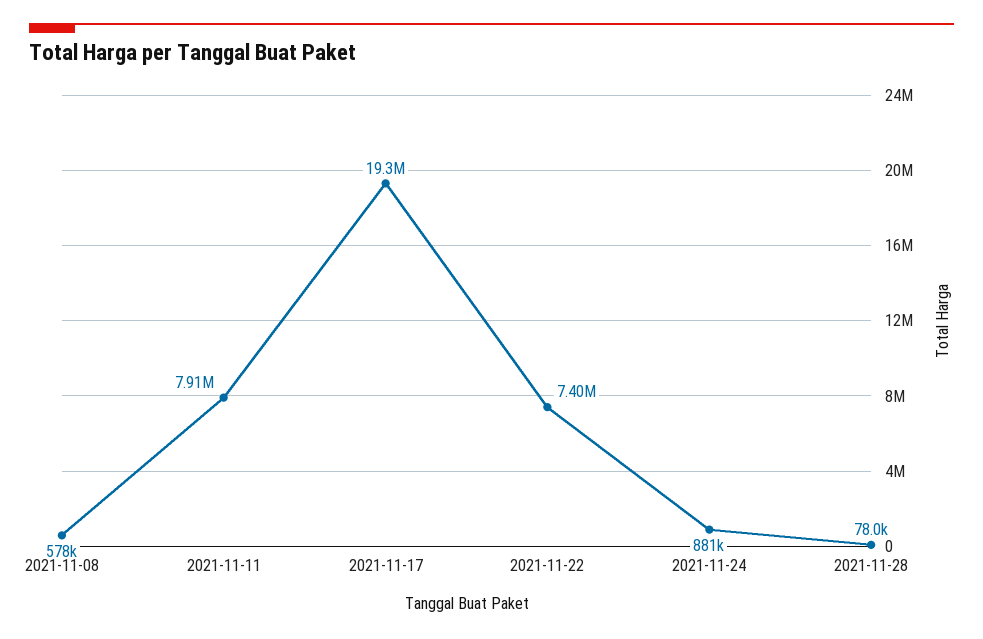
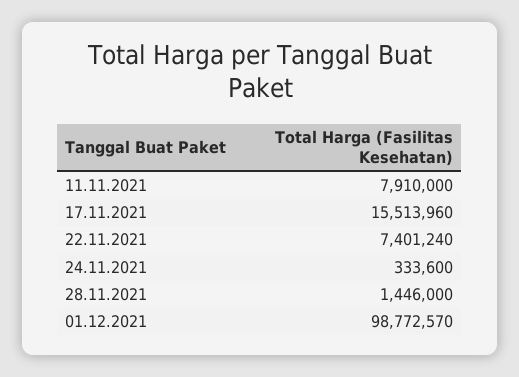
2021-11-08: 578000 -> none
2021-11-17: 19300000 -> 15513960
2021-11-24: 881000 -> 333600
2021-11-28: 78000 -> 1446000
01.12.2021: none -> 98772570

